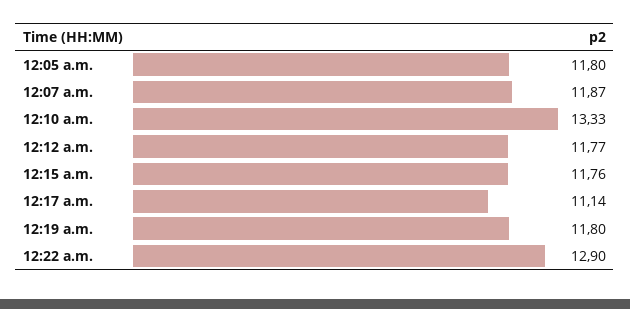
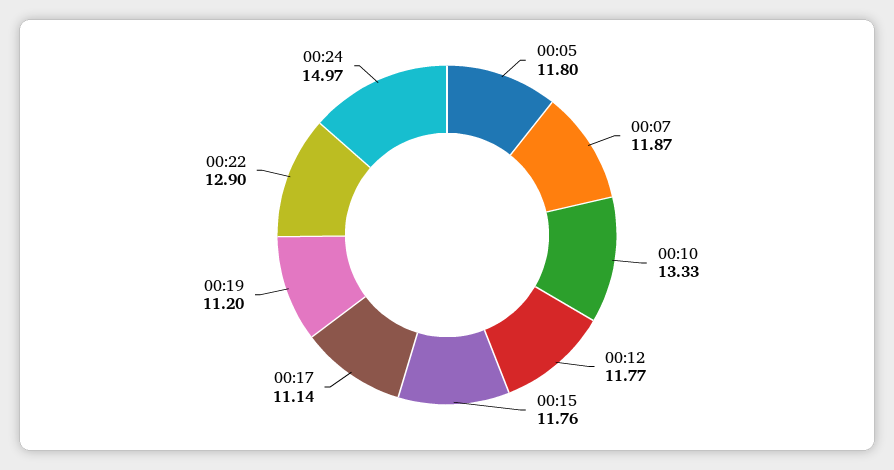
12:19 a.m.: 11.8 -> 11.2
00:24: none -> 14.97

